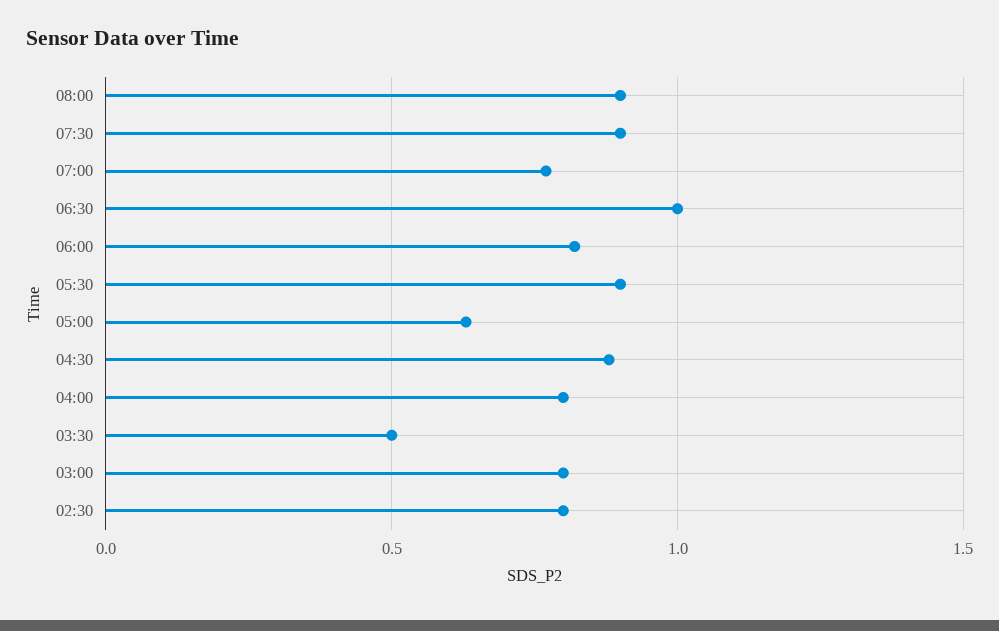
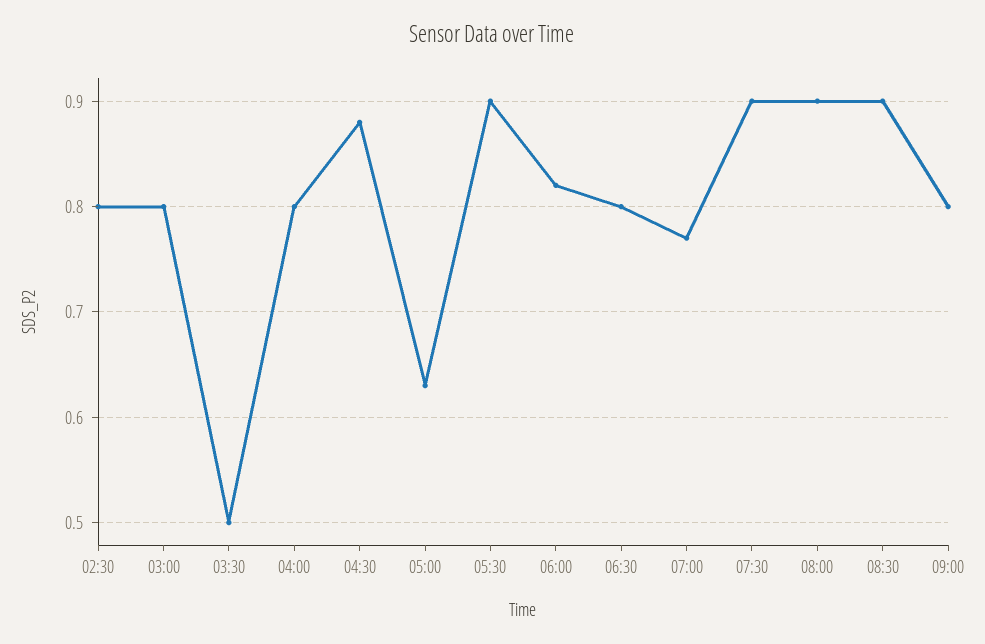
06:30: 1 -> 0.8
08:30: none -> 0.9
09:00: none -> 0.8

